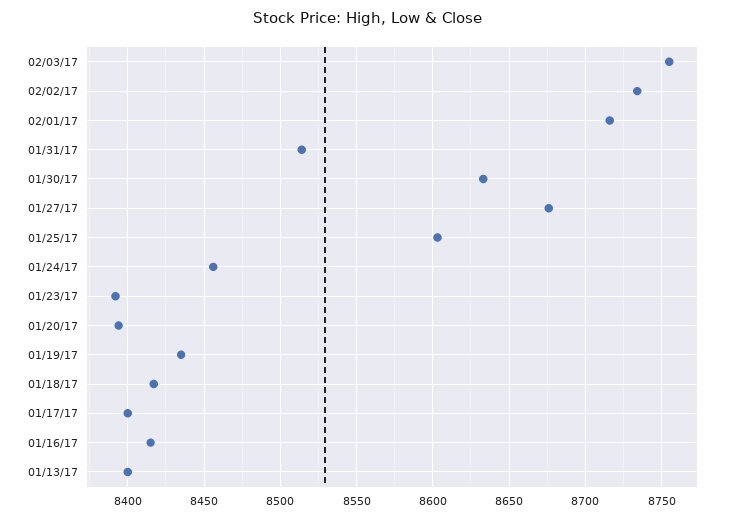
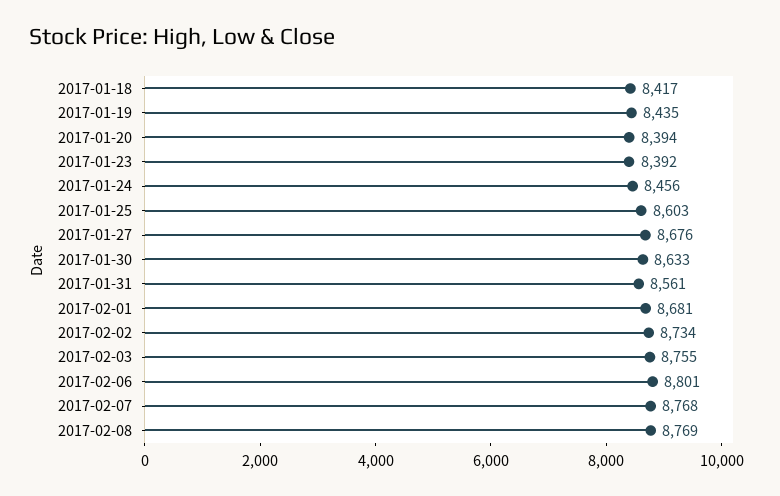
02/01/17: 8715 -> 8681
01/31/17: 8515 -> 8561
01/17/17: 8400 -> none
01/16/17: 8415 -> none
01/13/17: 8400 -> none
2017-02-06: none -> 8801
2017-02-07: none -> 8768
2017-02-08: none -> 8769

